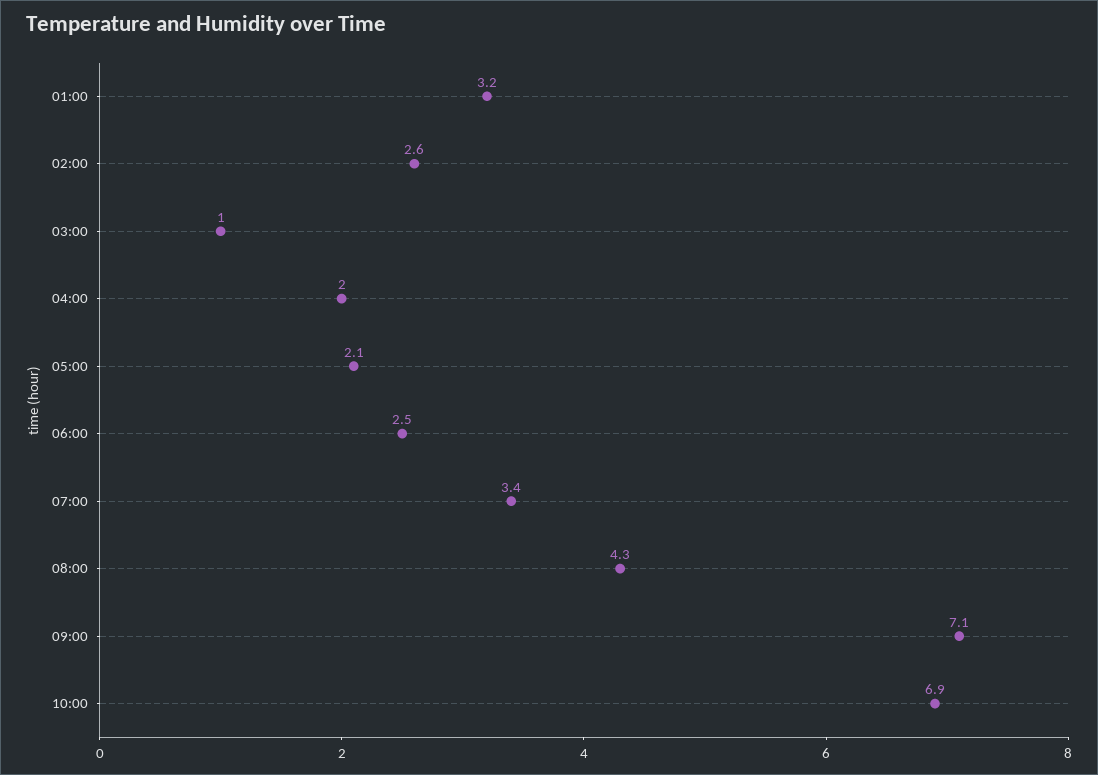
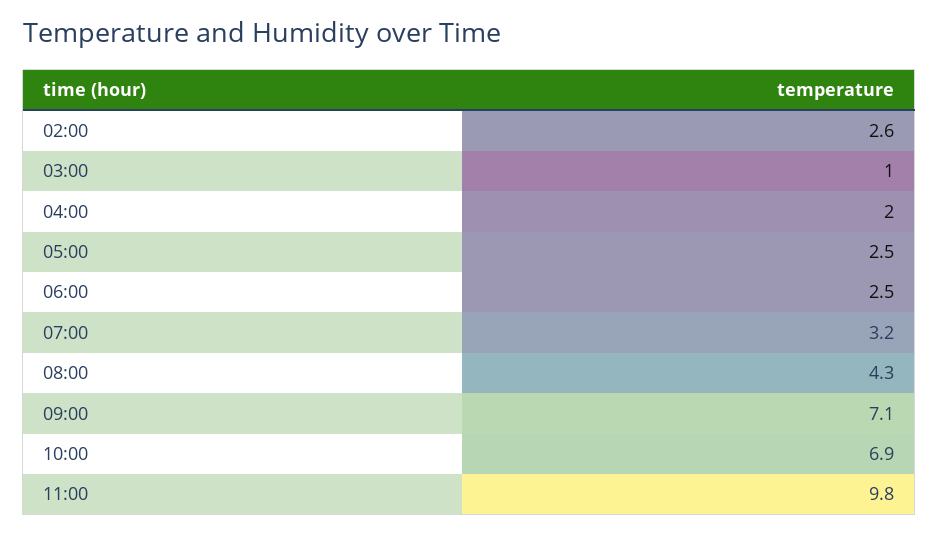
01:00: 3.2 -> none
05:00: 2.1 -> 2.5
07:00: 3.4 -> 3.2
11:00: none -> 9.8

